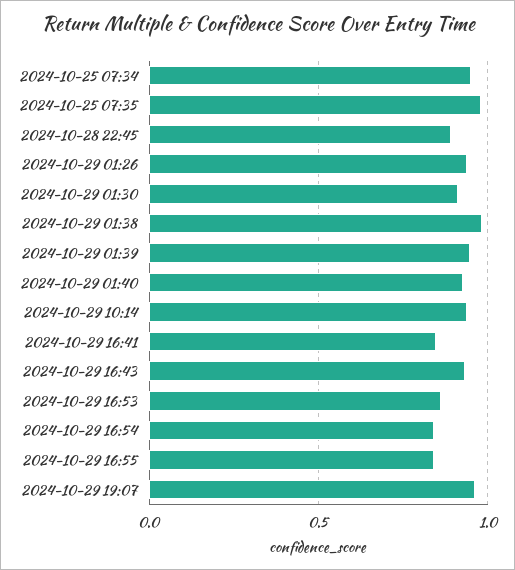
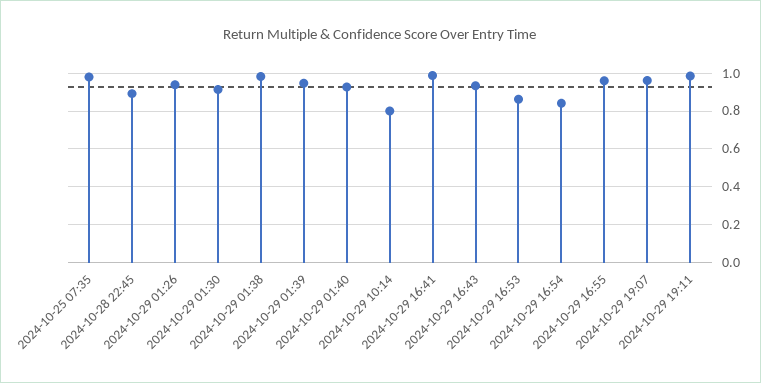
2024-10-25 07:34: 0.95 -> none
2024-10-29 10:14: 0.95 -> 0.8
2024-10-29 16:41: 0.85 -> 1
2024-10-29 16:55: 0.85 -> 0.95
2024-10-29 19:11: none -> 1

